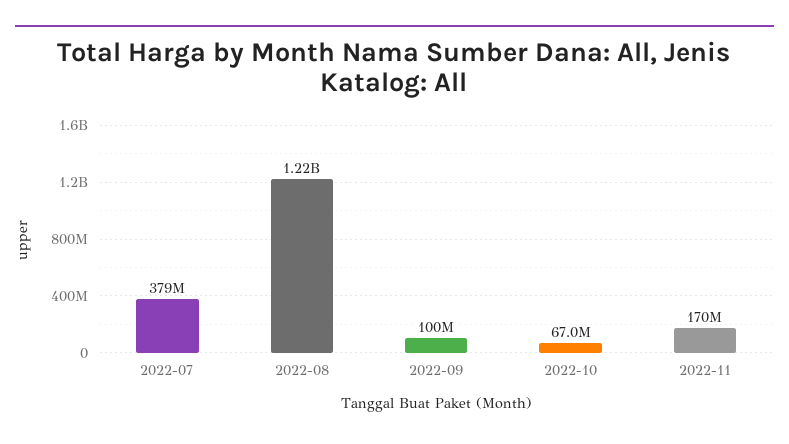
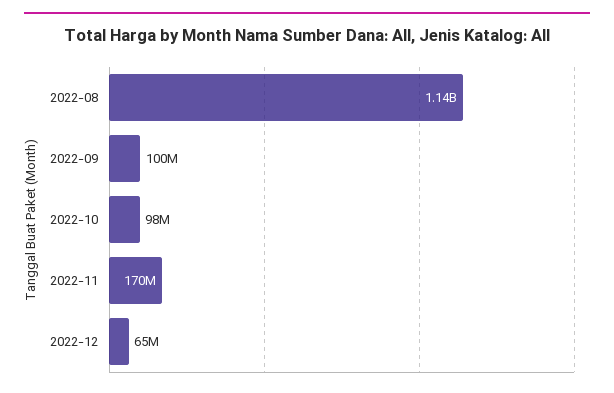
2022-07: 379000000 -> none
2022-08: 1220000000 -> 1140000000
2022-10: 67000000 -> 98000000
2022-12: none -> 65000000

